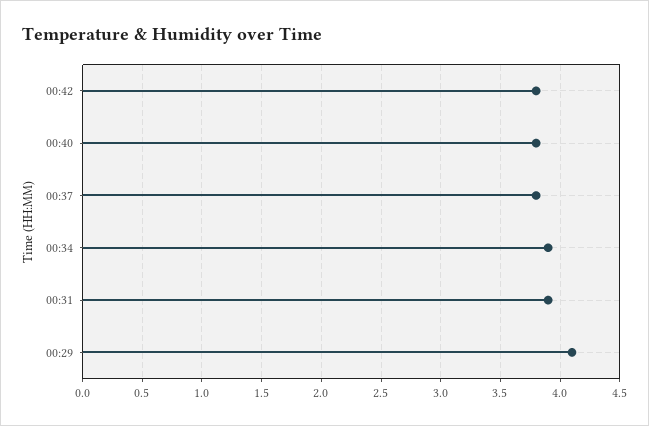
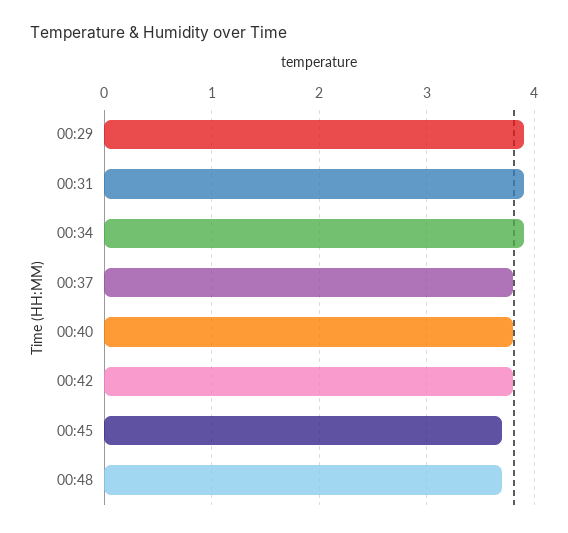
00:29: 4.1 -> 3.9
00:45: none -> 3.7
00:48: none -> 3.7

